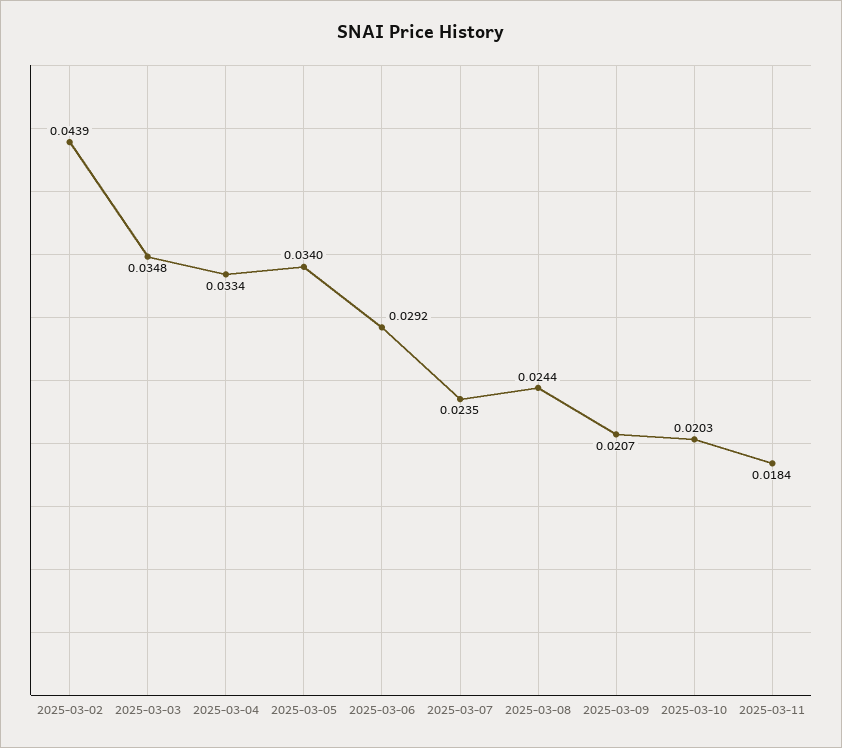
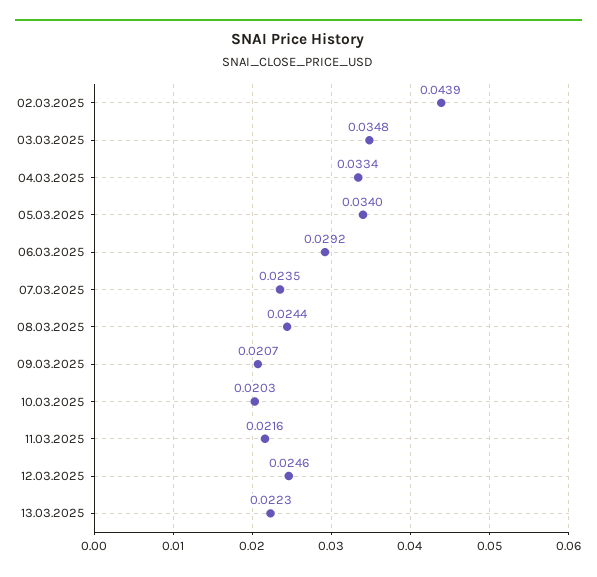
2025-03-11: 0.0184 -> 0.0216
12.03.2025: none -> 0.0246
13.03.2025: none -> 0.0223

